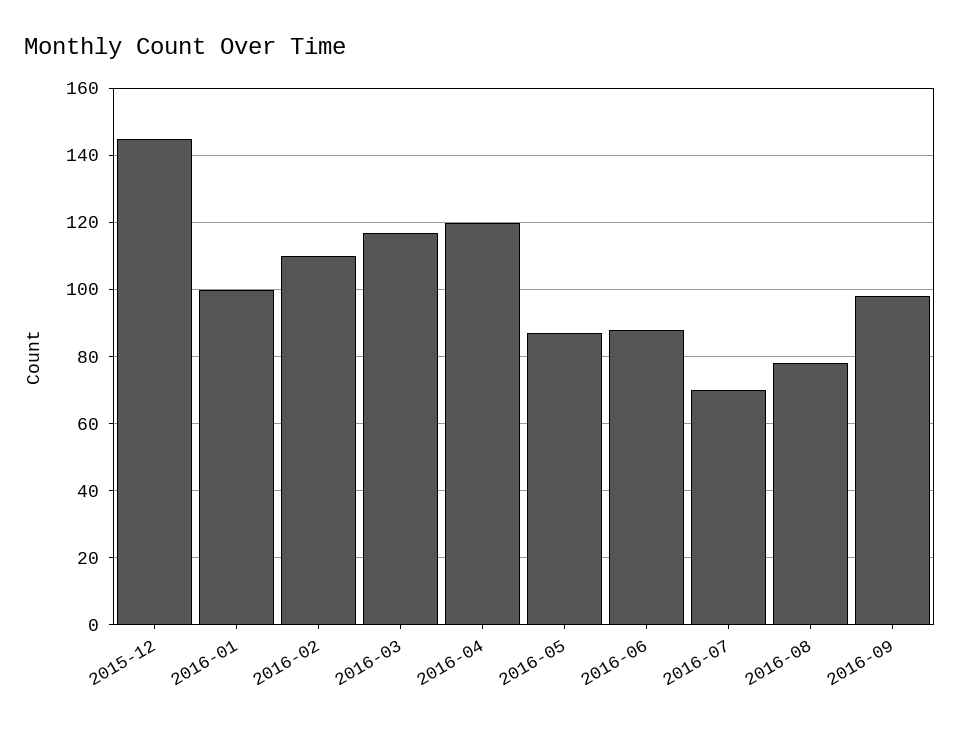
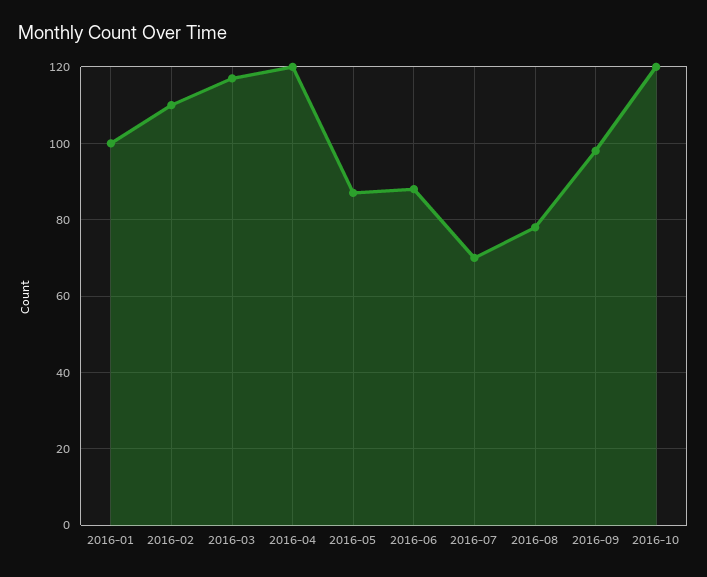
2015-12: 145 -> none
2016-10: none -> 120

